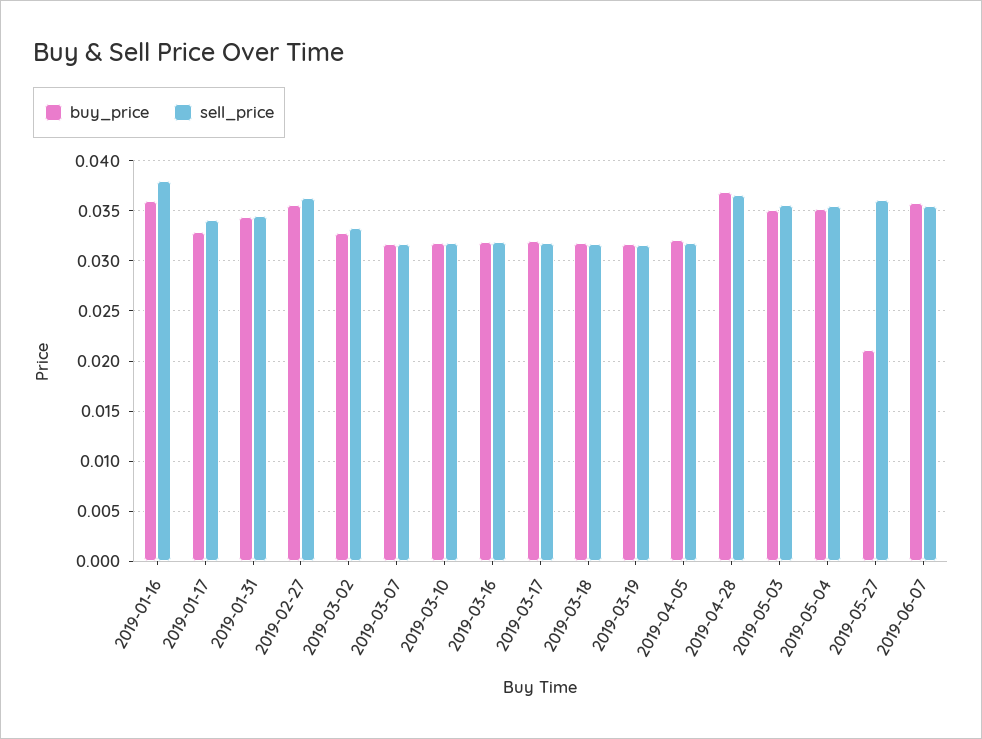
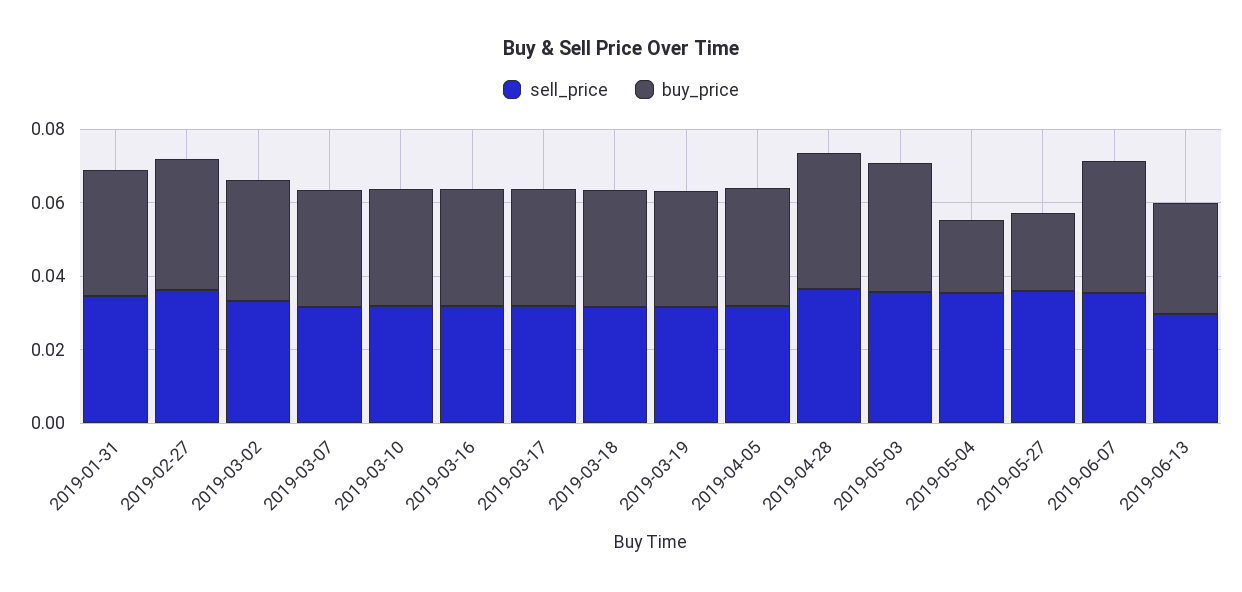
buy_price, 2019-01-16: 0.036 -> none
sell_price, 2019-01-16: 0.038 -> none
buy_price, 2019-01-17: 0.033 -> none
sell_price, 2019-01-17: 0.034 -> none
buy_price, 2019-05-04: 0.035 -> 0.02
sell_price, 2019-06-13: none -> 0.03
buy_price, 2019-06-13: none -> 0.03

